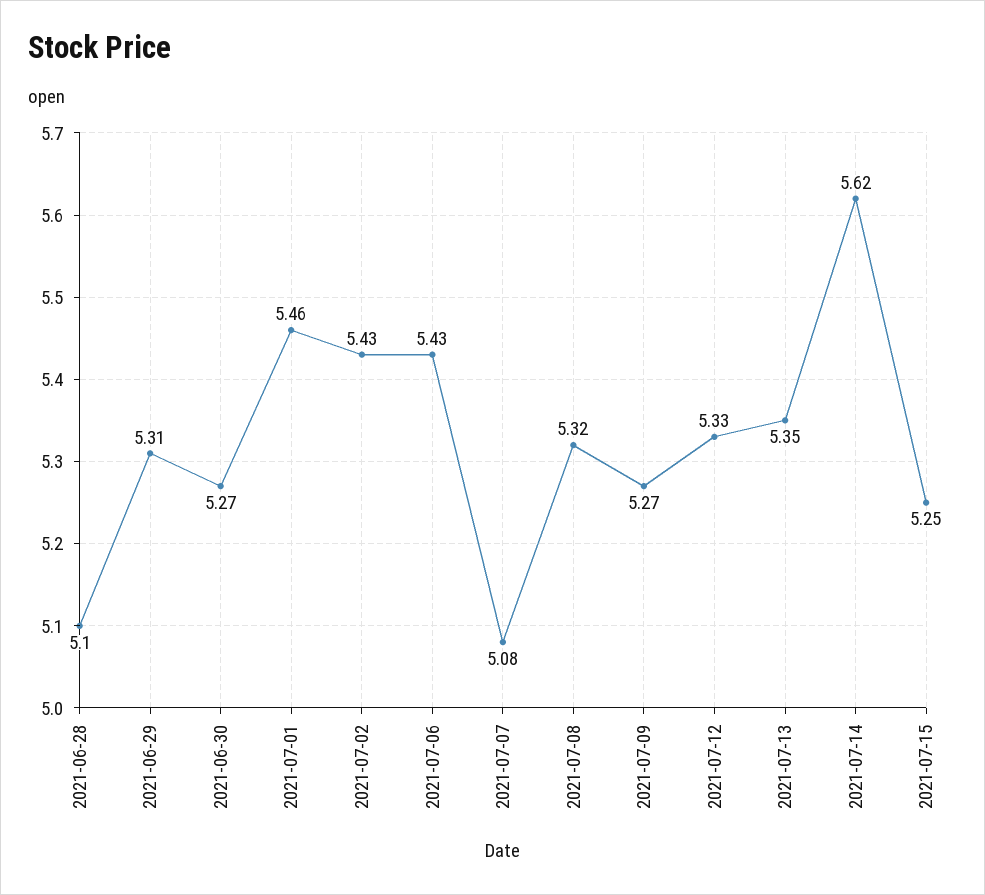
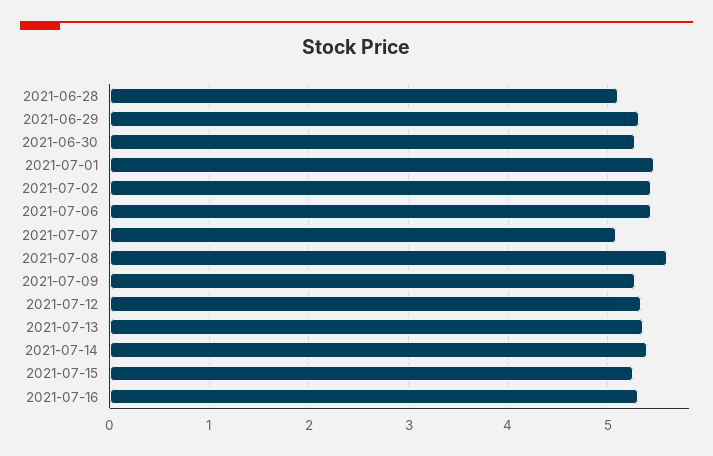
2021-07-08: 5.32 -> 5.6
2021-07-14: 5.62 -> 5.4
2021-07-16: none -> 5.3

